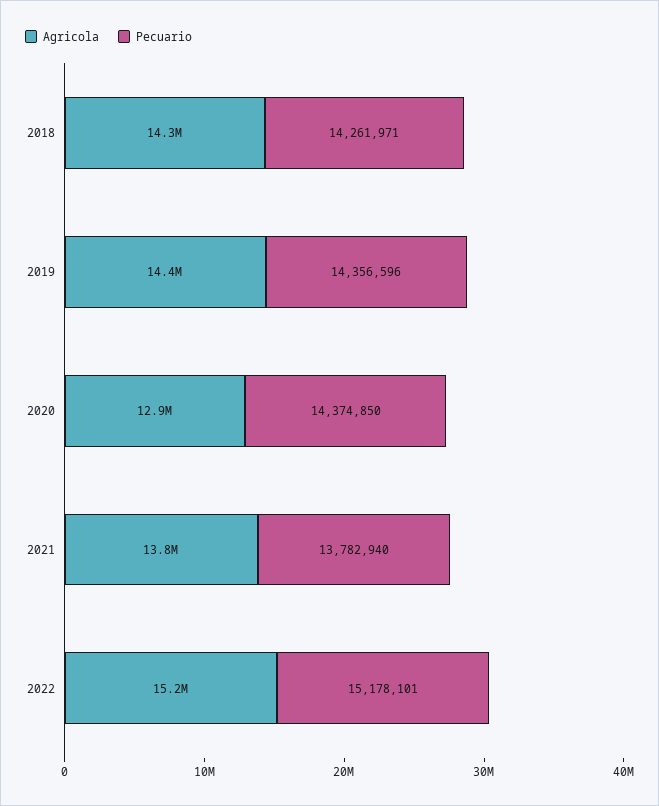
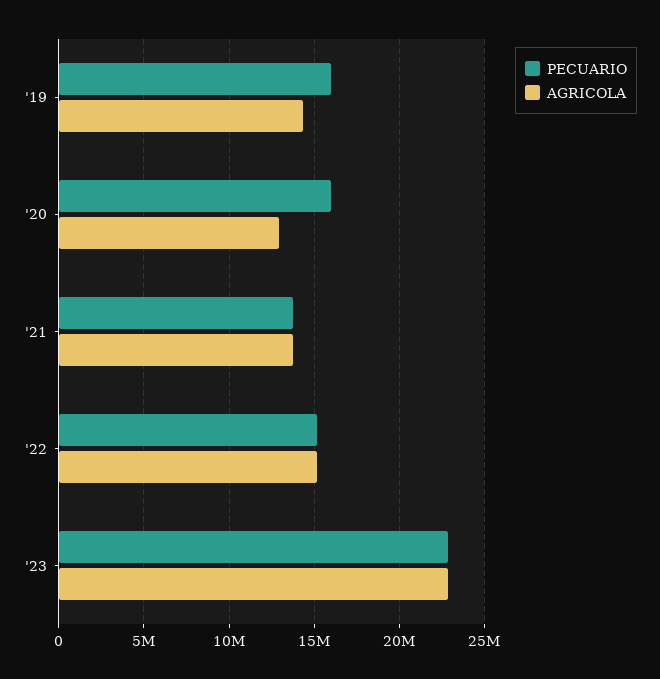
Agricola, 2018: 14300000 -> none
Pecuario, 2018: 14261971 -> none
Pecuario, 2019: 14356596 -> 16000000
Pecuario, 2020: 14374850 -> 16000000
Pecuario, '23: none -> 23000000
Agricola, '23: none -> 23000000

